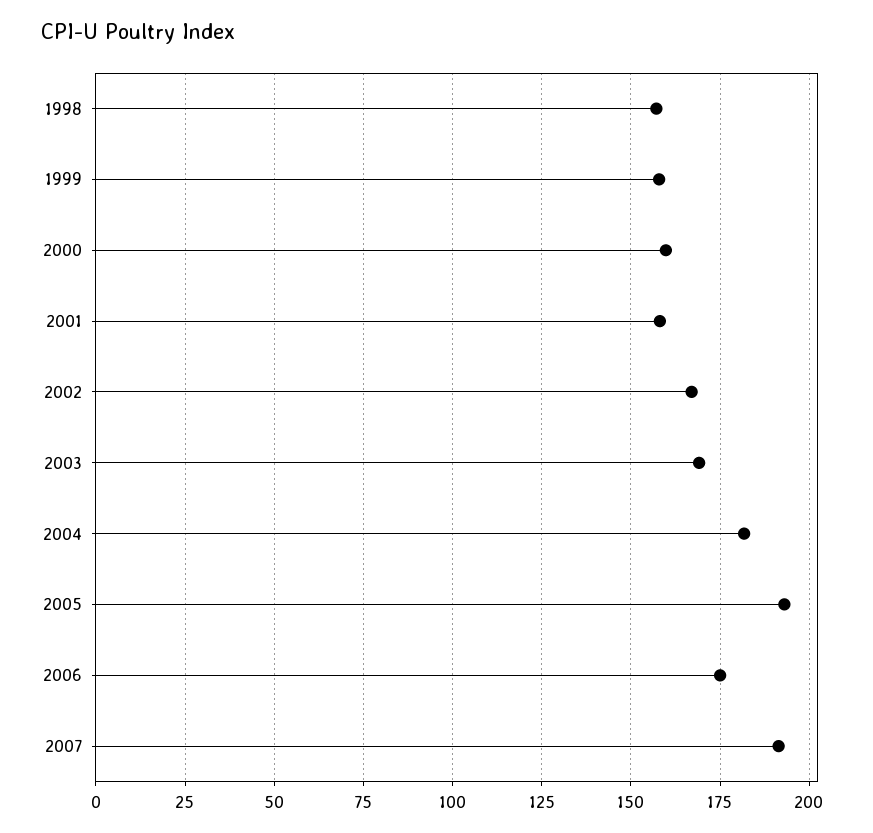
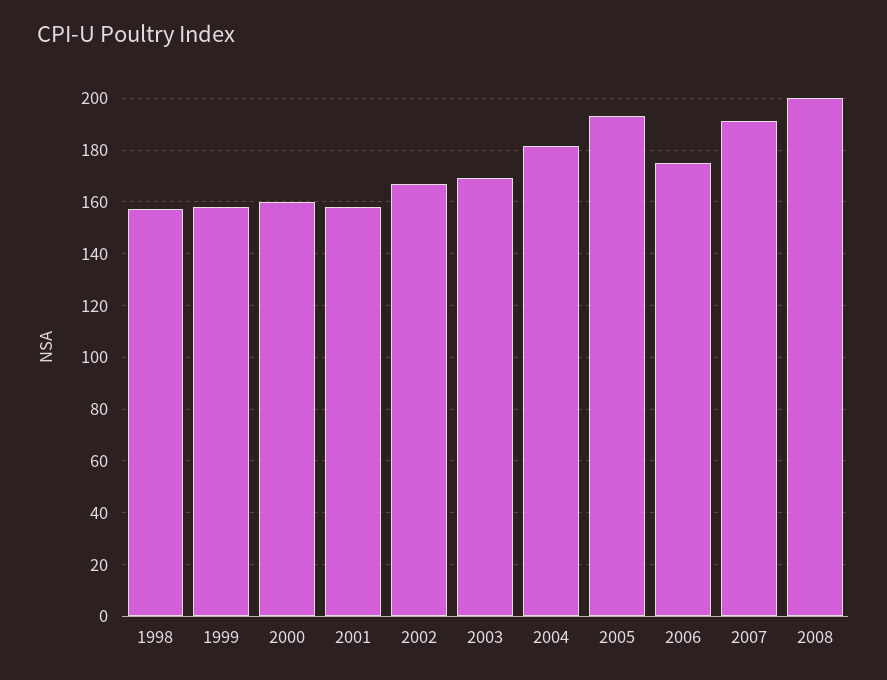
2008: none -> 200

